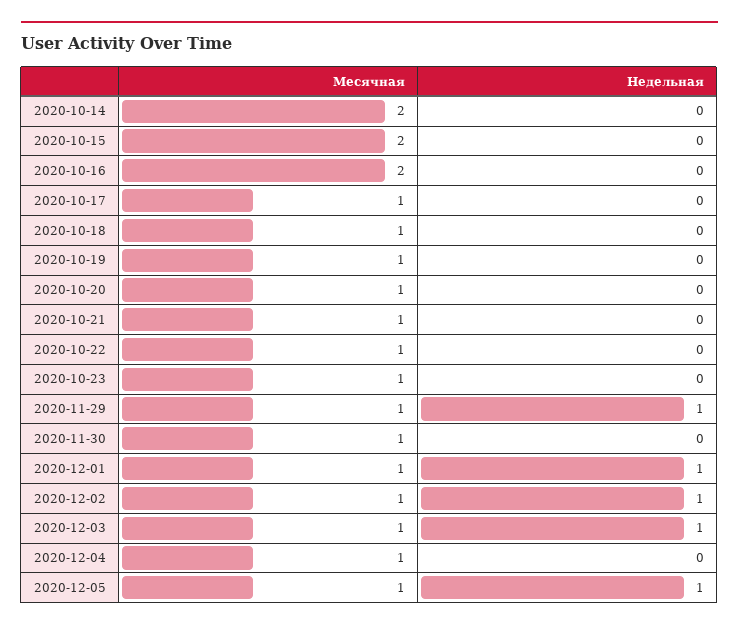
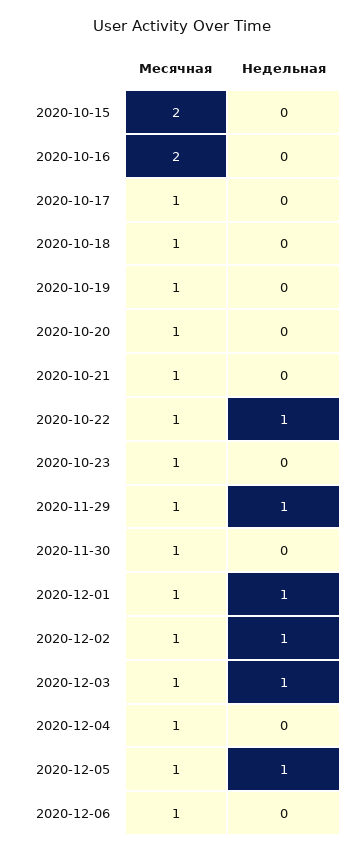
Месячная, 2020-10-14: 2 -> none
Недельная, 2020-10-14: 0 -> none
Недельная, 2020-10-22: 0 -> 1
Месячная, 2020-12-06: none -> 1
Недельная, 2020-12-06: none -> 0

